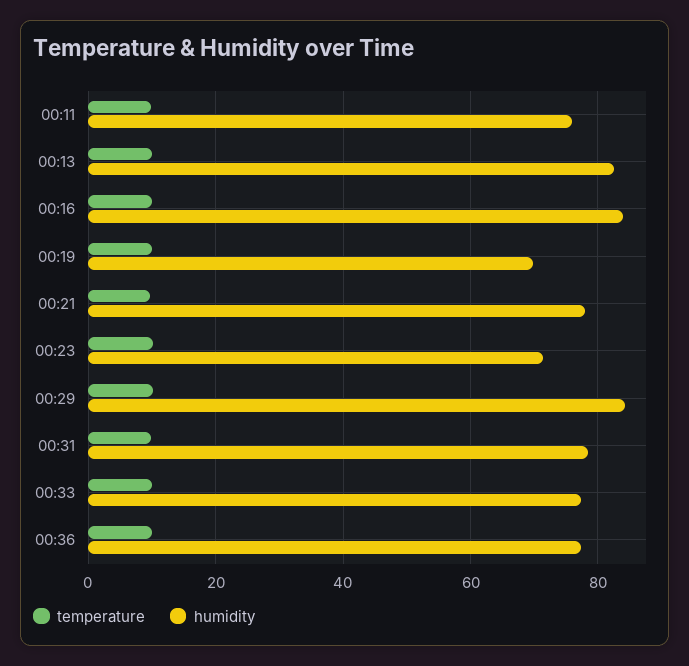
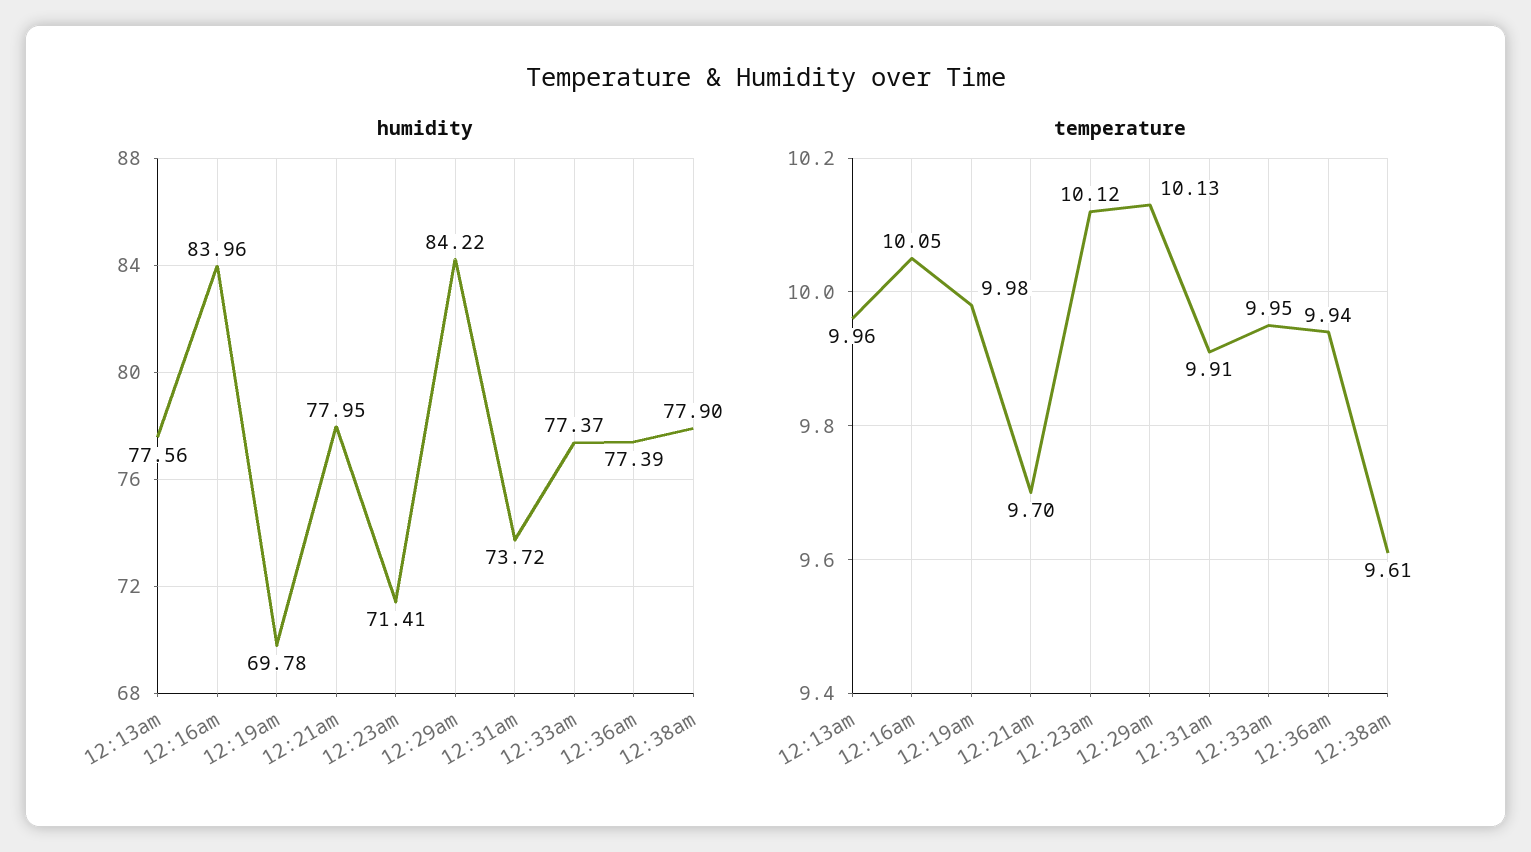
temperature, 00:11: 10 -> none
humidity, 00:11: 76 -> none
humidity, 00:13: 82 -> 77.56
humidity, 00:31: 78 -> 73.72
humidity, 12:38am: none -> 77.9
temperature, 12:38am: none -> 9.61

